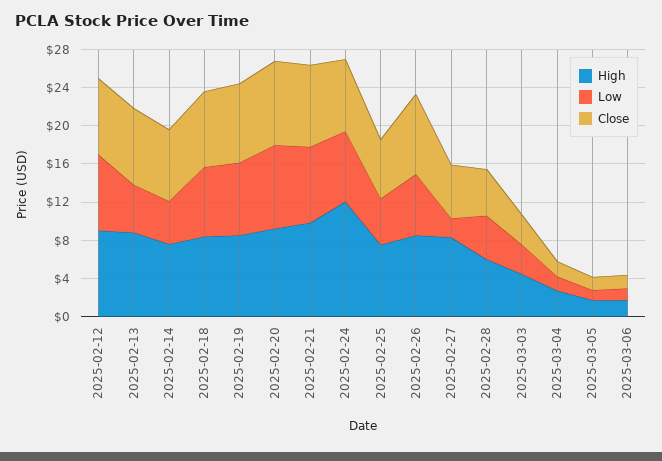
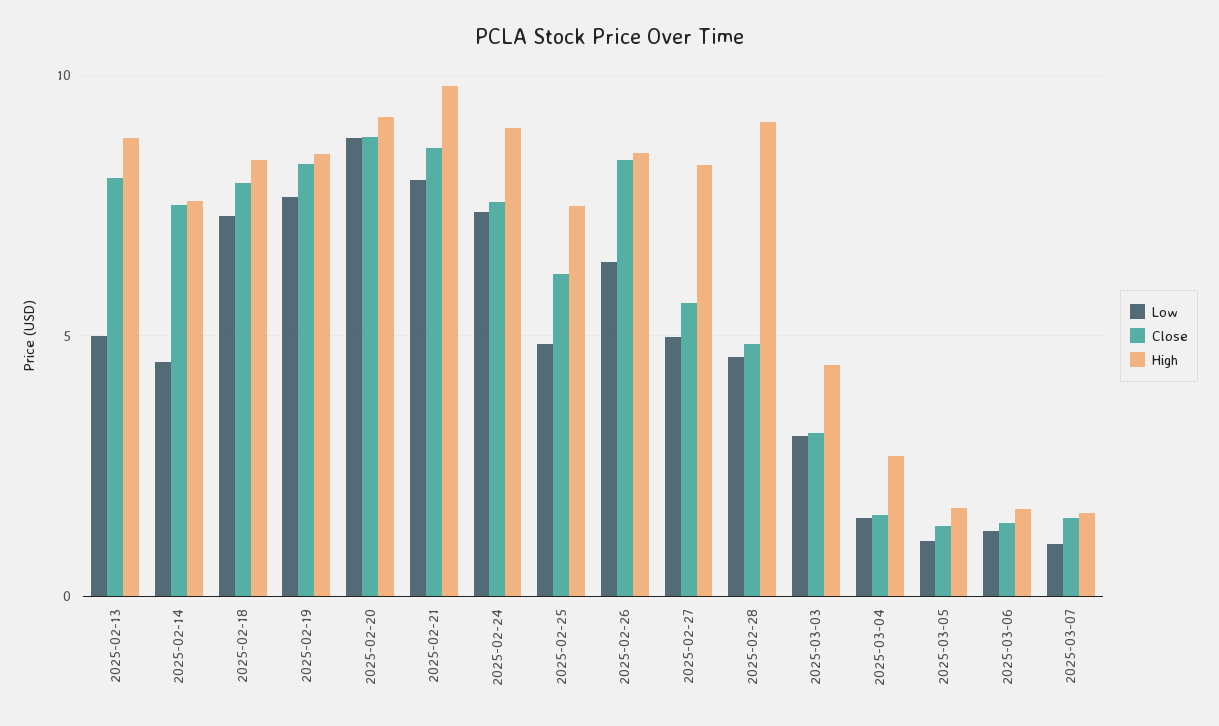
High, 2025-02-12: 9 -> none
Low, 2025-02-12: 8 -> none
Close, 2025-02-12: 8 -> none
High, 2025-02-24: 12 -> 9
Low, 2025-02-27: 2 -> 5
High, 2025-02-28: 6 -> 9
Low, 2025-03-07: none -> 1
Close, 2025-03-07: none -> 1.5
High, 2025-03-07: none -> 1.5

